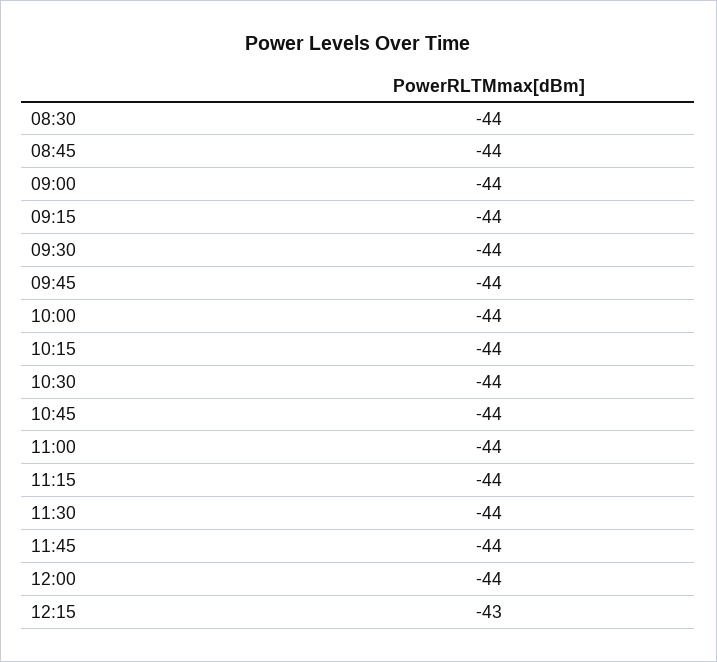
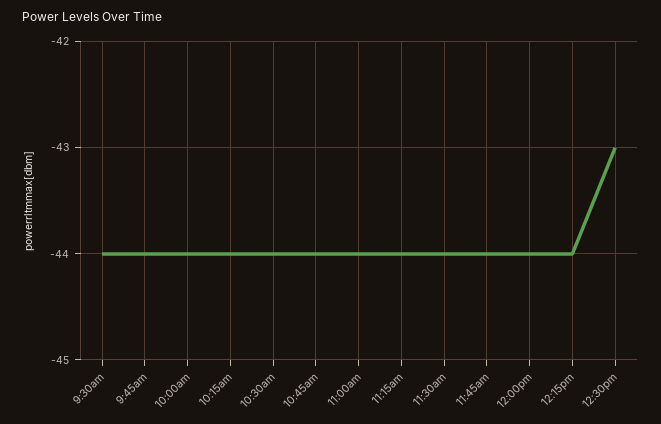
08:30: -44 -> none
08:45: -44 -> none
09:00: -44 -> none
09:15: -44 -> none
12:15: -43 -> -44
12:30pm: none -> -43

